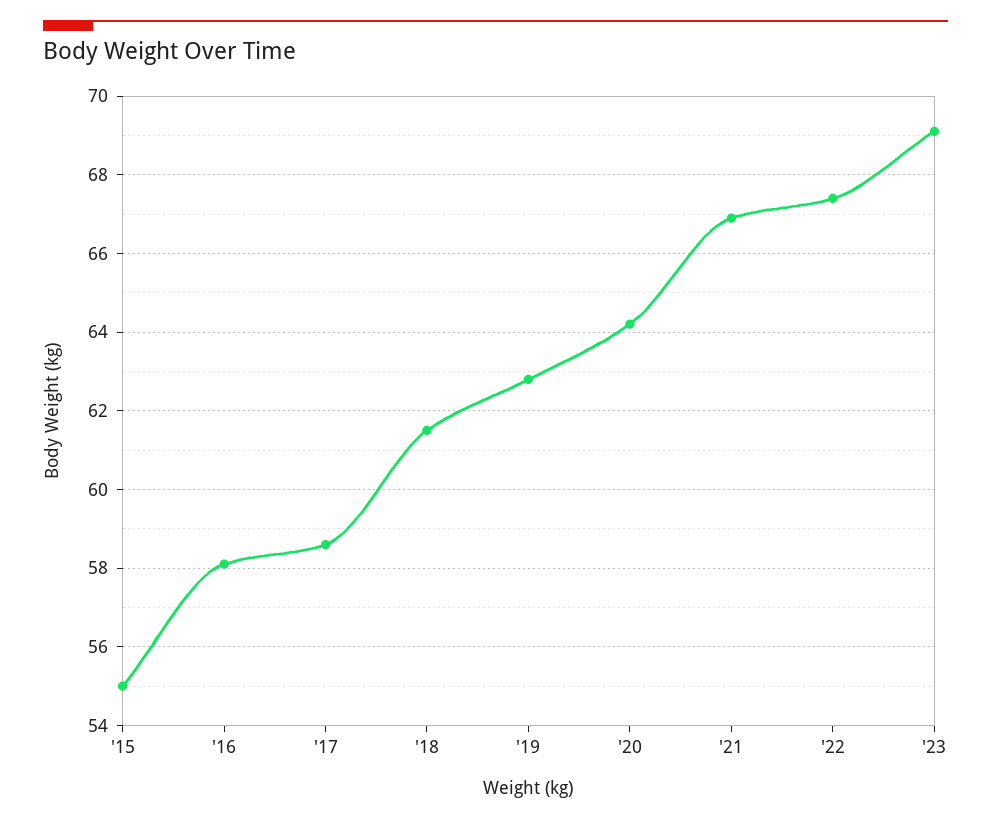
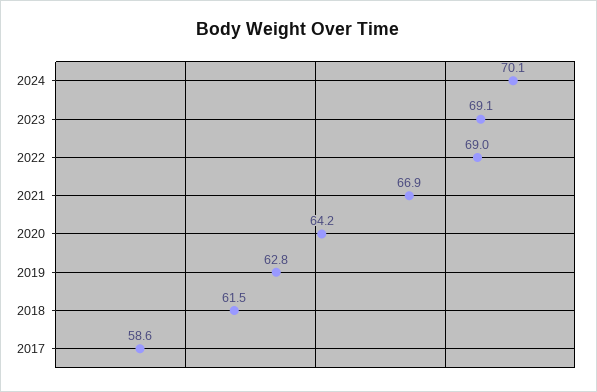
'15: 55 -> none
'16: 58 -> none
'22: 67.5 -> 69
2024: none -> 70.1

